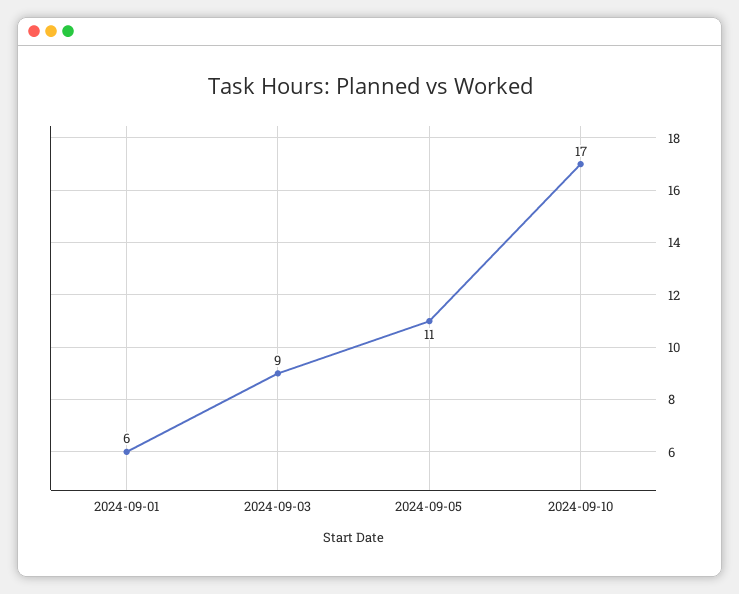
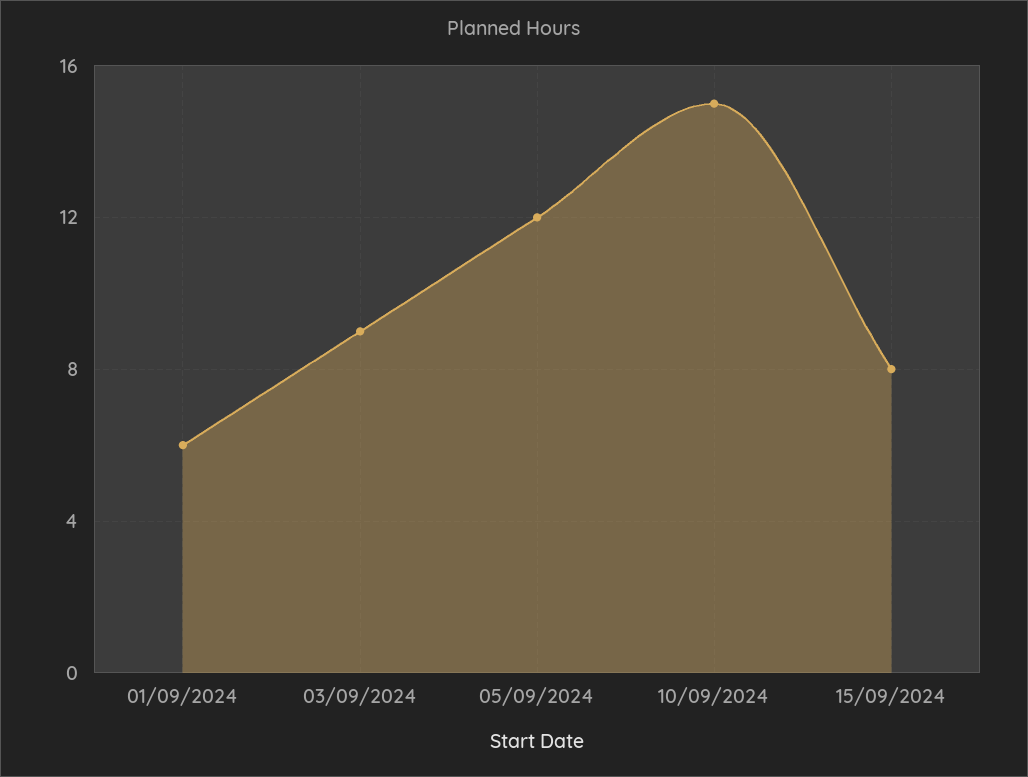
2024-09-05: 11 -> 12
2024-09-10: 17 -> 15
15/09/2024: none -> 8

